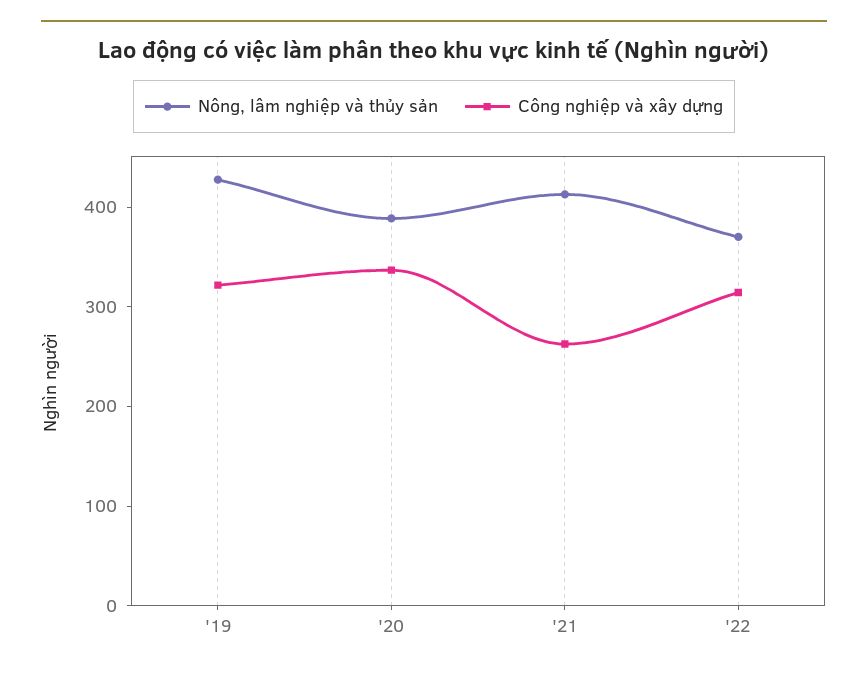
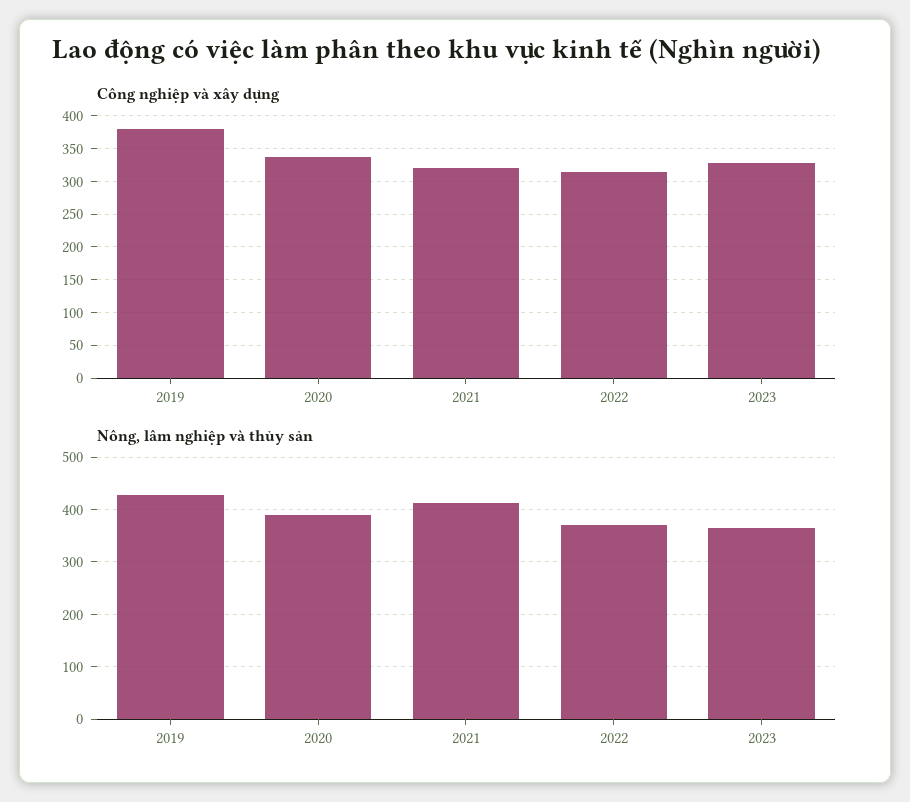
Công nghiệp và xây dựng, '19: 320 -> 380
Công nghiệp và xây dựng, '21: 260 -> 320
Công nghiệp và xây dựng, 2023: none -> 330
Nông, lâm nghiệp và thủy sản, 2023: none -> 360

